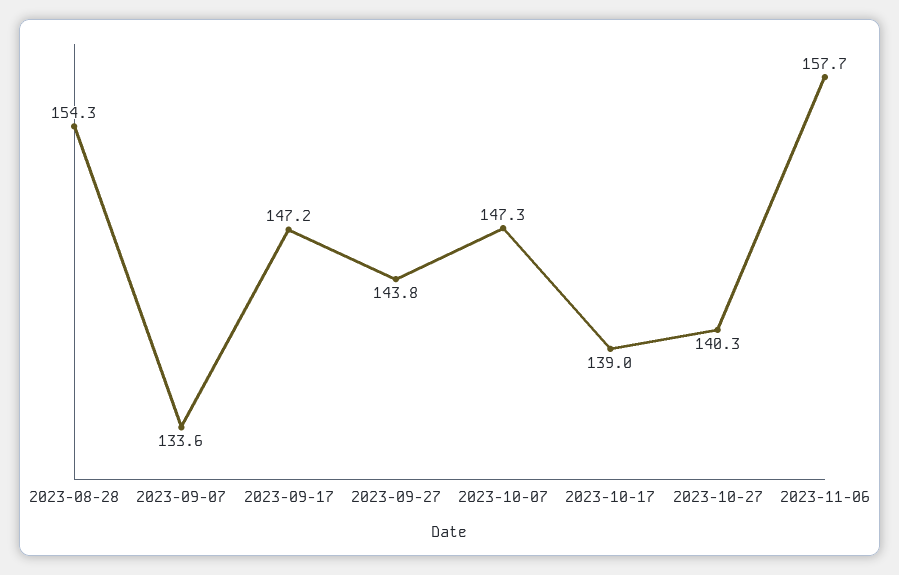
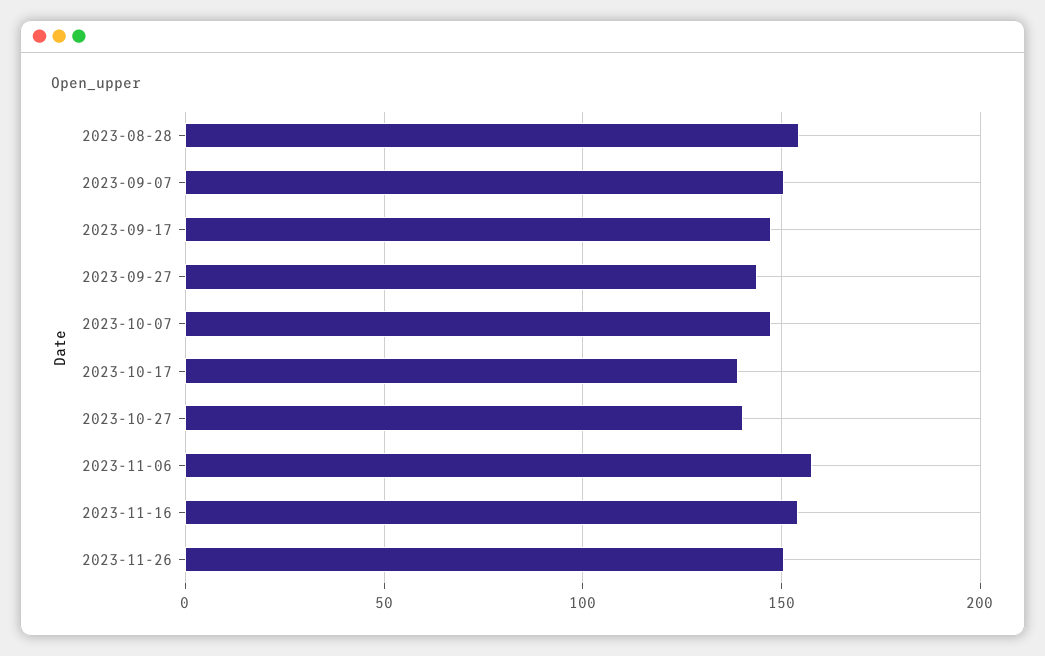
2023-09-07: 133.6 -> 150
2023-11-16: none -> 155
2023-11-26: none -> 150

